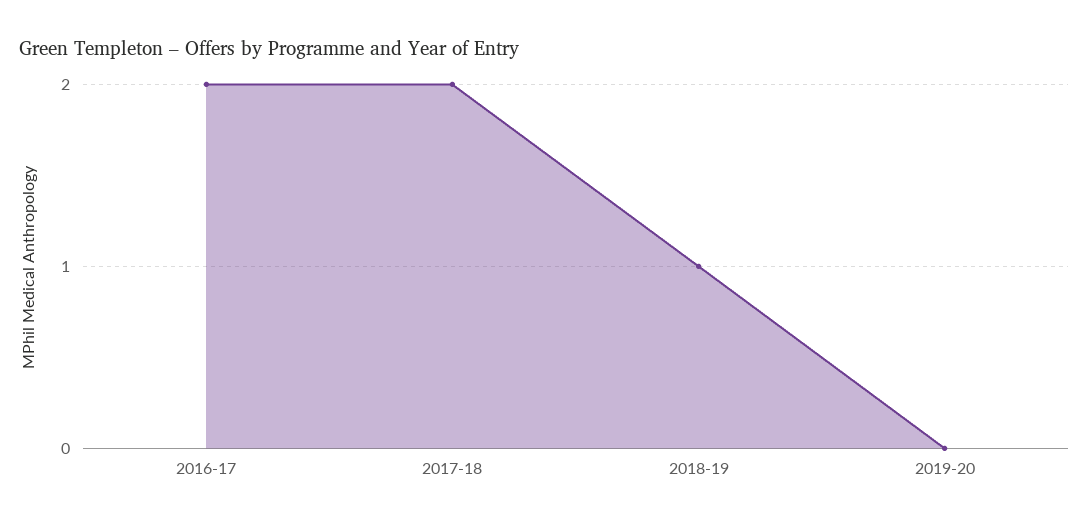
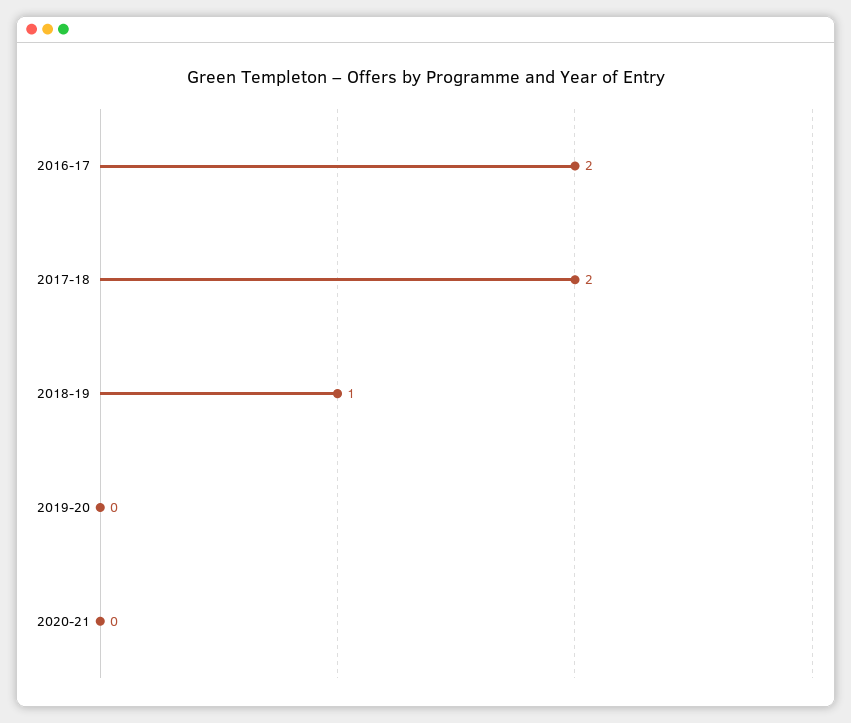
2020-21: none -> 0

